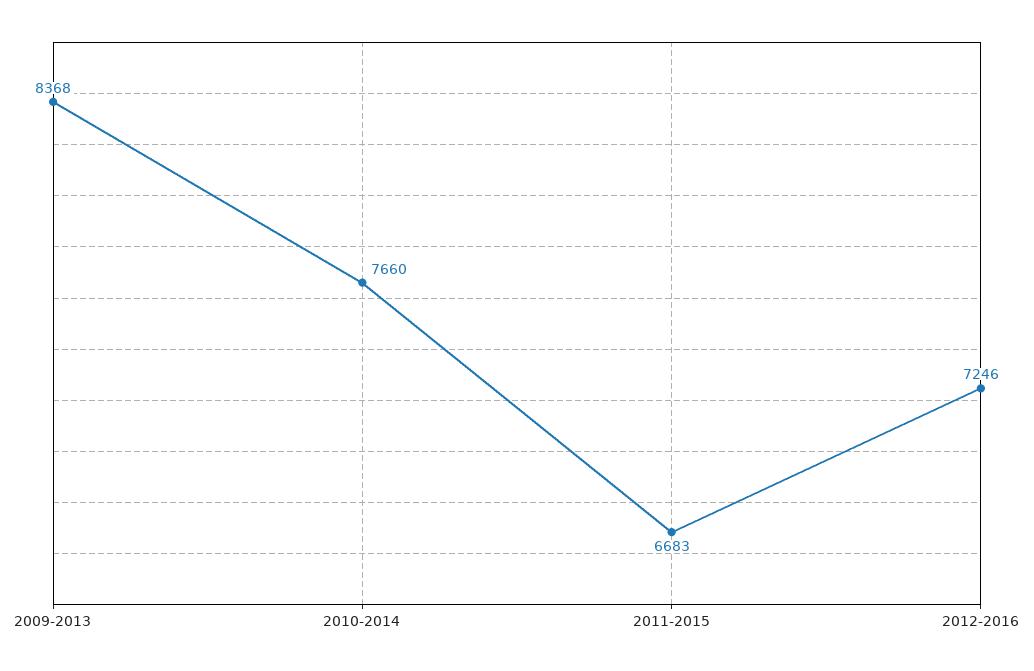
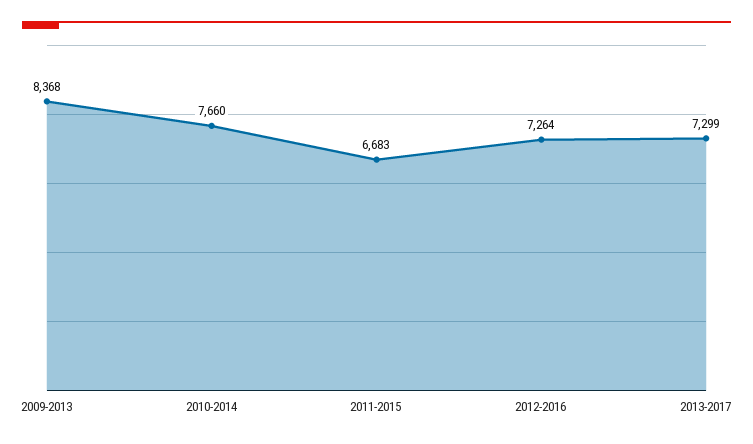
2012-2016: 7246 -> 7264
2013-2017: none -> 7299

